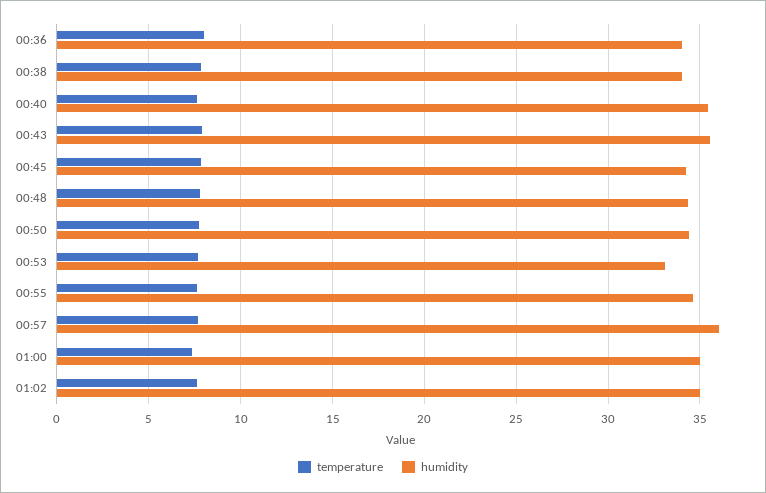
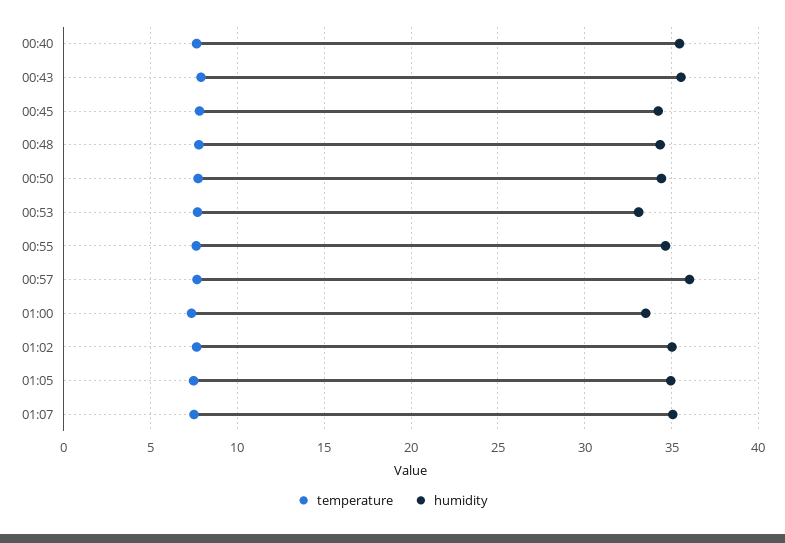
temperature, 00:36: 8 -> none
humidity, 00:36: 34 -> none
temperature, 00:38: 8 -> none
humidity, 00:38: 34 -> none
humidity, 01:00: 35 -> 33.5
temperature, 01:05: none -> 7.5
humidity, 01:05: none -> 35
temperature, 01:07: none -> 7.5
humidity, 01:07: none -> 35

